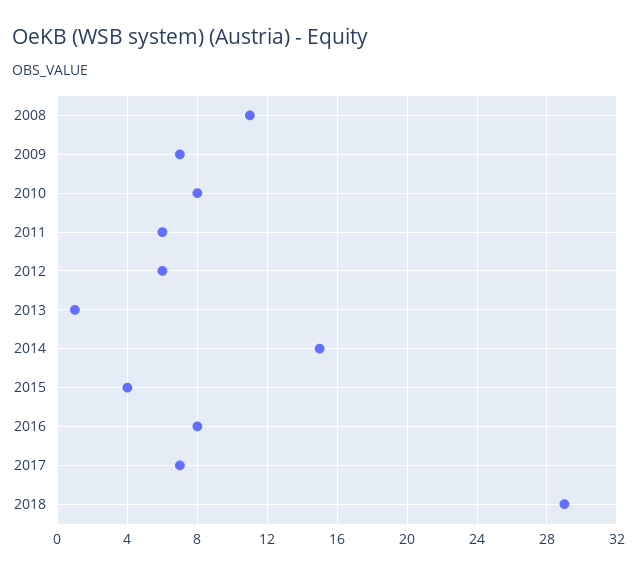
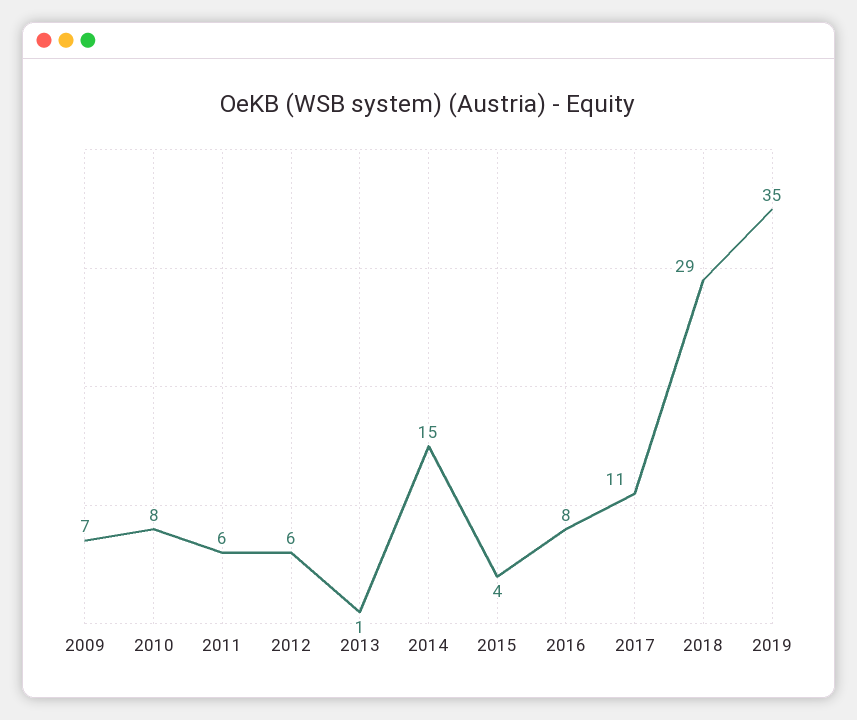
2008: 11 -> none
2017: 7 -> 11
2019: none -> 35

